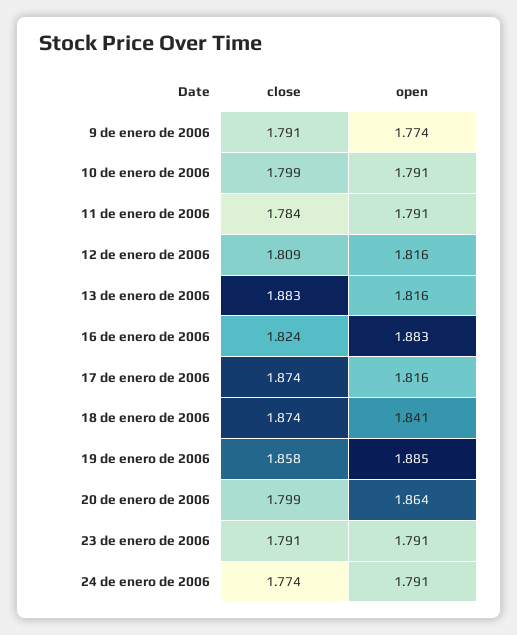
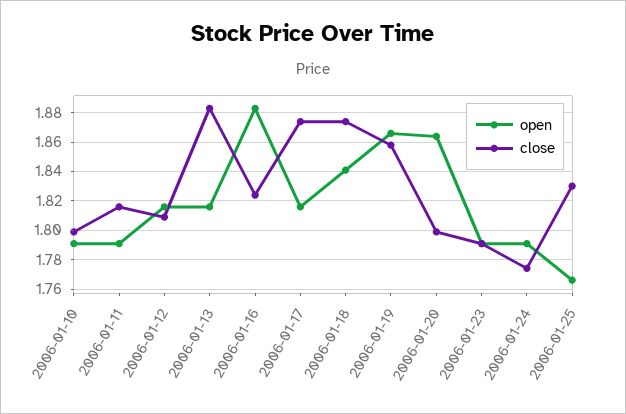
close, 9 de enero de 2006: 1.791 -> none
open, 9 de enero de 2006: 1.774 -> none
close, 11 de enero de 2006: 1.784 -> 1.815
open, 19 de enero de 2006: 1.885 -> 1.865
open, 2006-01-25: none -> 1.765
close, 2006-01-25: none -> 1.83

